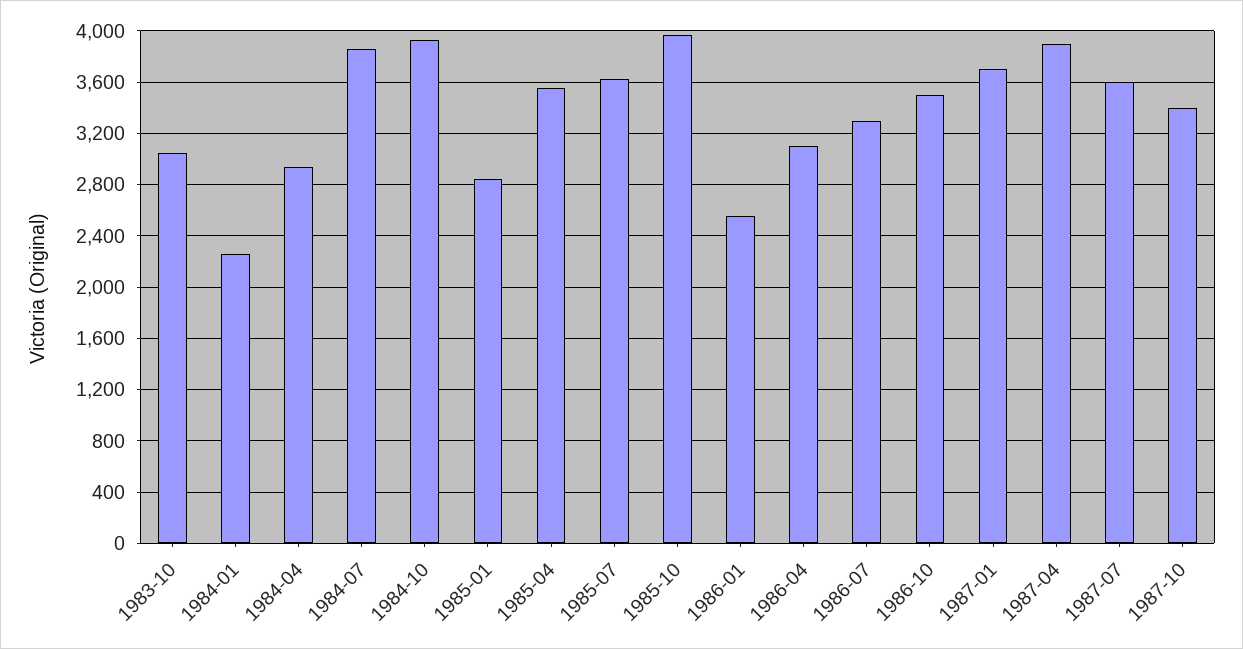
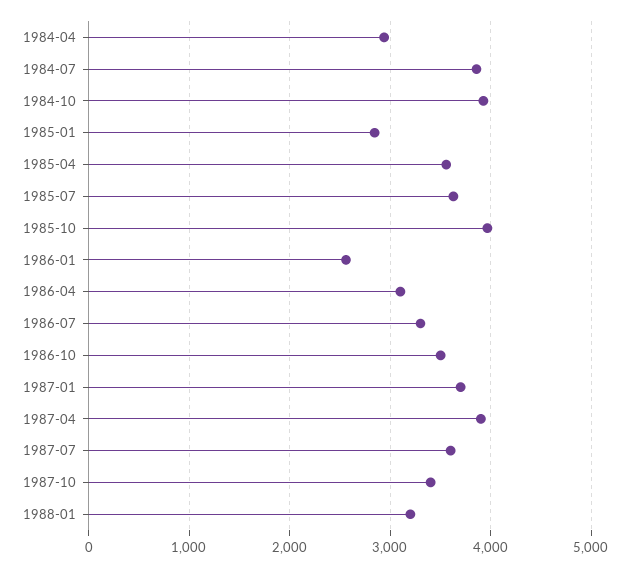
1983-10: 3050 -> none
1984-01: 2250 -> none
1988-01: none -> 3200

